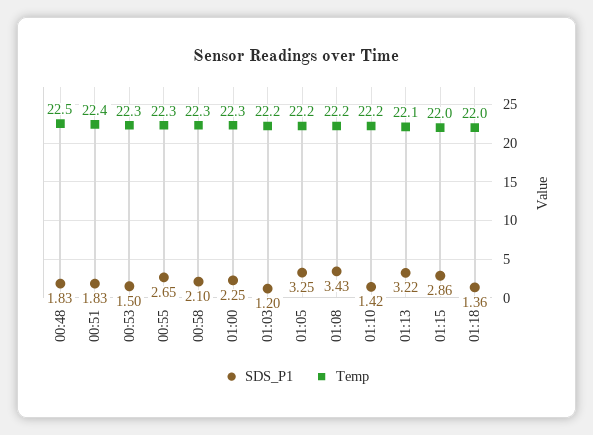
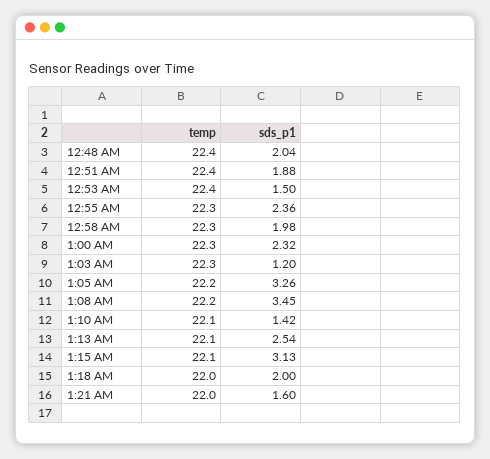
SDS_P1, 00:48: 1.83 -> 2.04
Temp, 00:48: 22.5 -> 22.4
SDS_P1, 00:51: 1.83 -> 1.88
Temp, 00:53: 22.3 -> 22.4
SDS_P1, 00:55: 2.65 -> 2.36
SDS_P1, 00:58: 2.1 -> 1.98
SDS_P1, 01:00: 2.25 -> 2.32
Temp, 01:03: 22.2 -> 22.3
SDS_P1, 01:05: 3.25 -> 3.26
SDS_P1, 01:08: 3.43 -> 3.45
Temp, 01:10: 22.2 -> 22.1
SDS_P1, 01:13: 3.22 -> 2.54
SDS_P1, 01:15: 2.86 -> 3.13
Temp, 01:15: 22 -> 22.1
SDS_P1, 01:18: 1.36 -> 2
Temp, 1:21 AM: none -> 22
SDS_P1, 1:21 AM: none -> 1.6

